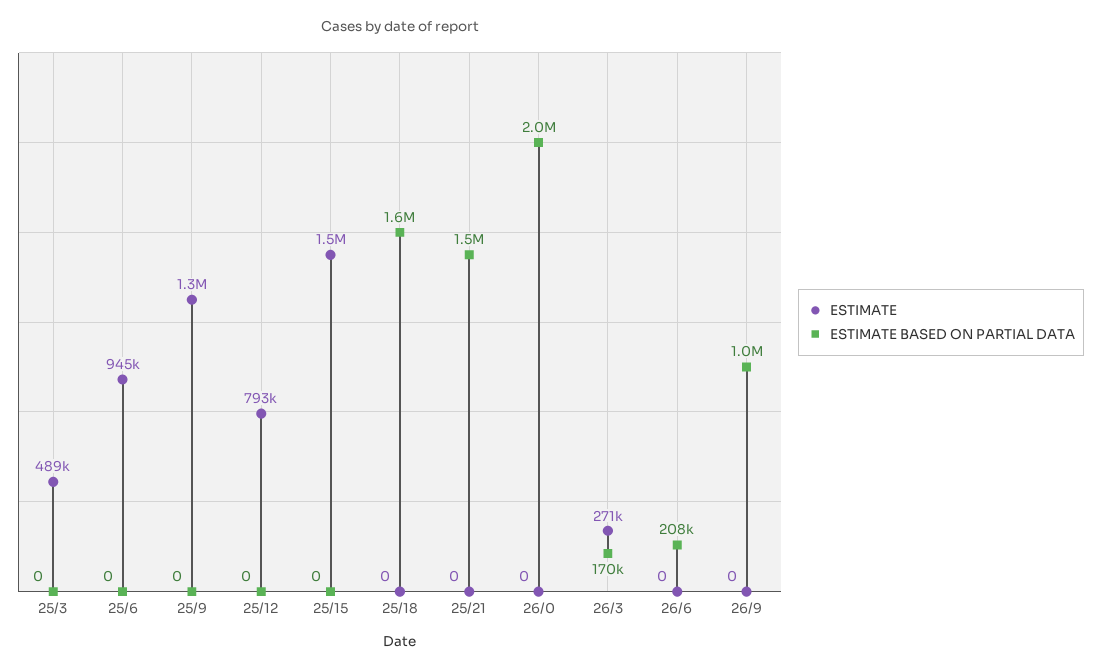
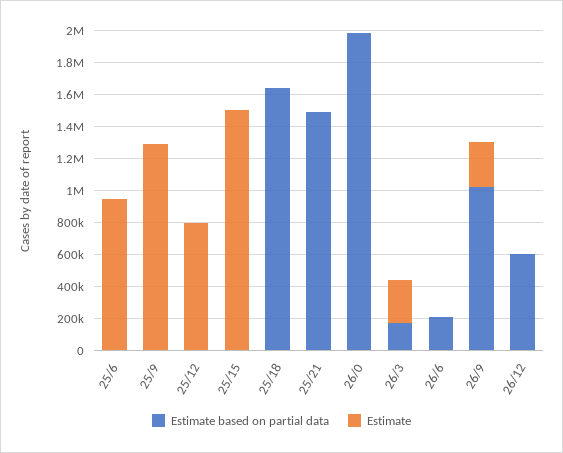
ESTIMATE, 25/3: 489000 -> none
ESTIMATE BASED ON PARTIAL DATA, 25/3: 0 -> none
ESTIMATE, 26/9: 0 -> 300000
ESTIMATE BASED ON PARTIAL DATA, 26/12: none -> 600000
ESTIMATE, 26/12: none -> 0

